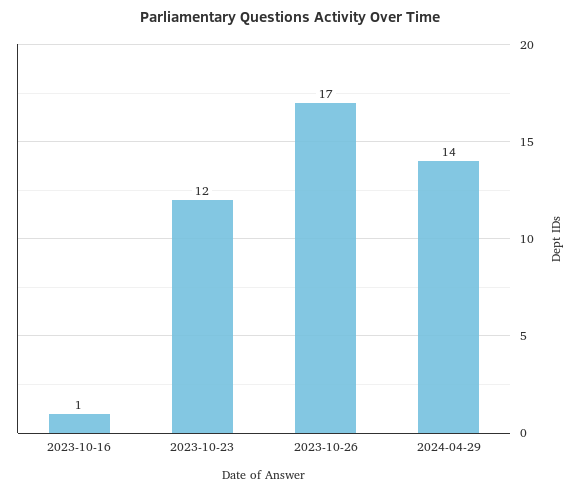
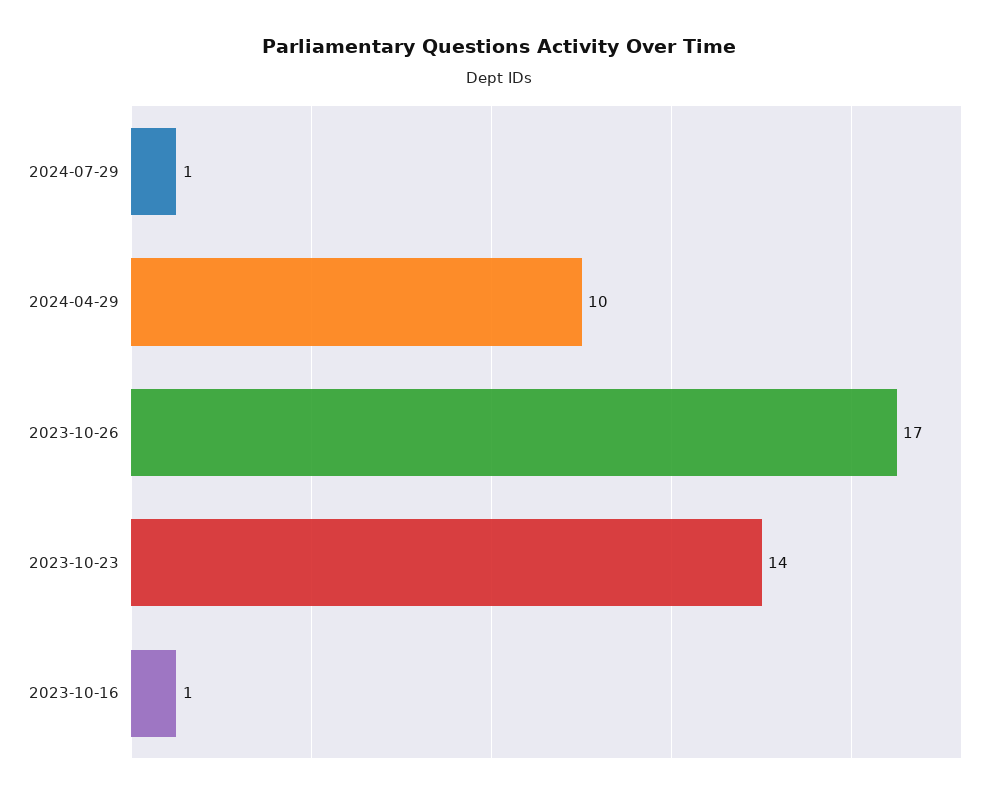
2023-10-23: 12 -> 14
2024-04-29: 14 -> 10
2024-07-29: none -> 1

